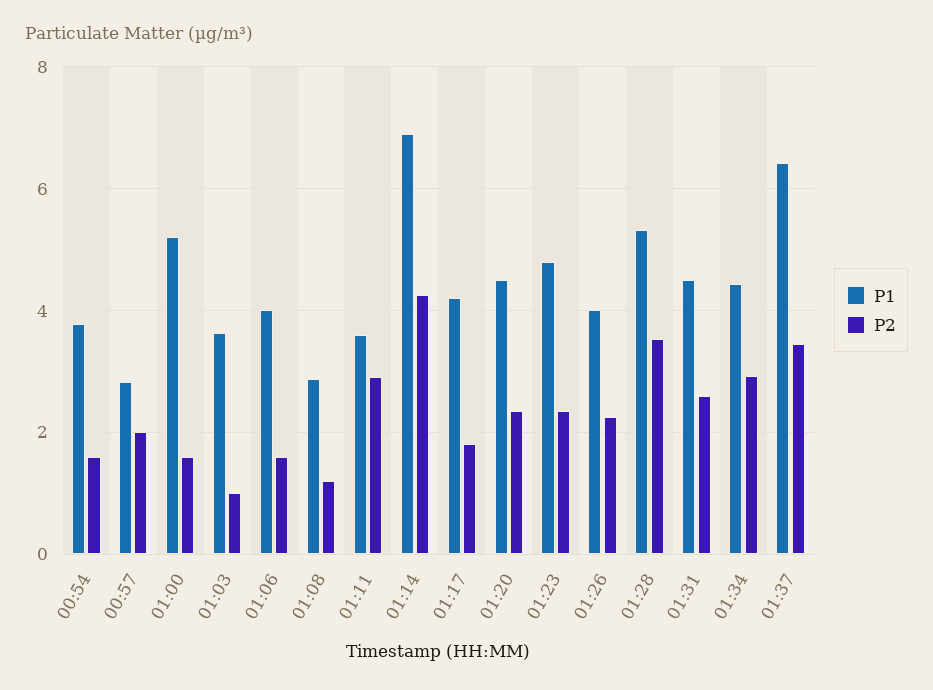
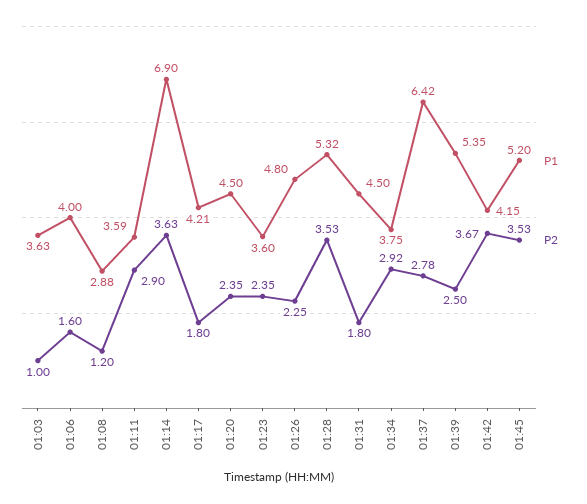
P1, 00:54: 3.8 -> none
P2, 00:54: 1.6 -> none
P1, 00:57: 2.8 -> none
P2, 00:57: 2 -> none
P1, 01:00: 5.2 -> none
P2, 01:00: 1.6 -> none
P2, 01:14: 4.2 -> 3.63
P1, 01:23: 4.8 -> 3.6
P1, 01:26: 4 -> 4.8
P2, 01:31: 2.6 -> 1.8
P1, 01:34: 4.4 -> 3.75
P2, 01:37: 3.4 -> 2.78
P1, 01:39: none -> 5.35
P2, 01:39: none -> 2.5
P1, 01:42: none -> 4.15
P2, 01:42: none -> 3.67
P1, 01:45: none -> 5.2
P2, 01:45: none -> 3.53

